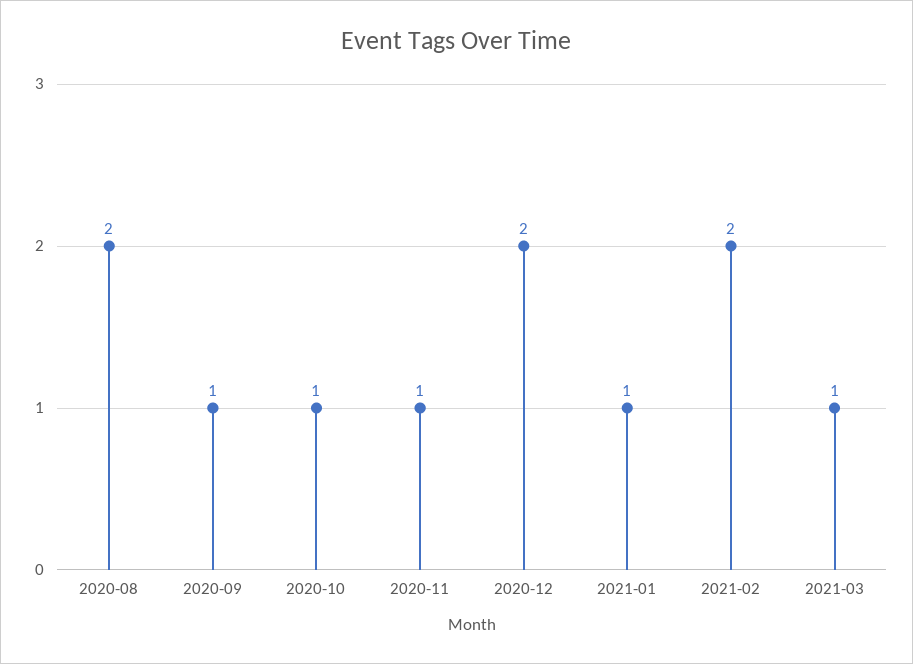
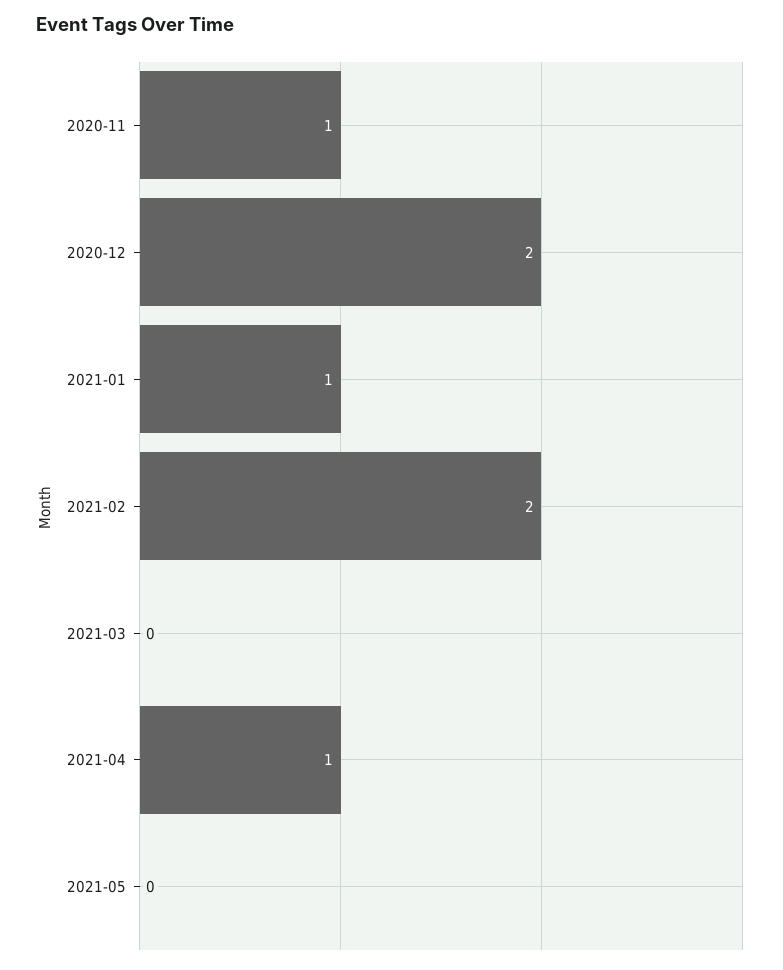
2020-08: 2 -> none
2020-09: 1 -> none
2020-10: 1 -> none
2021-03: 1 -> 0
2021-04: none -> 1
2021-05: none -> 0

